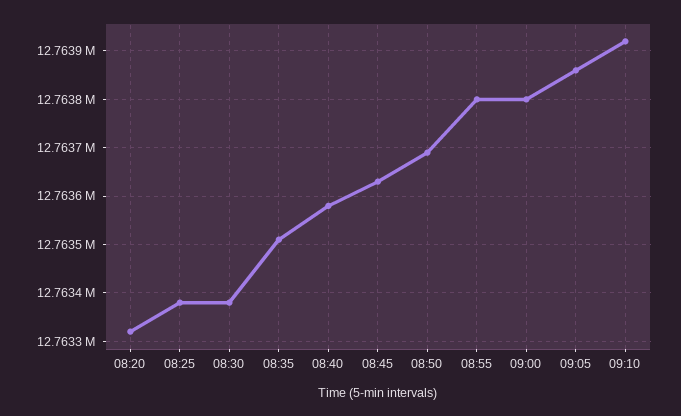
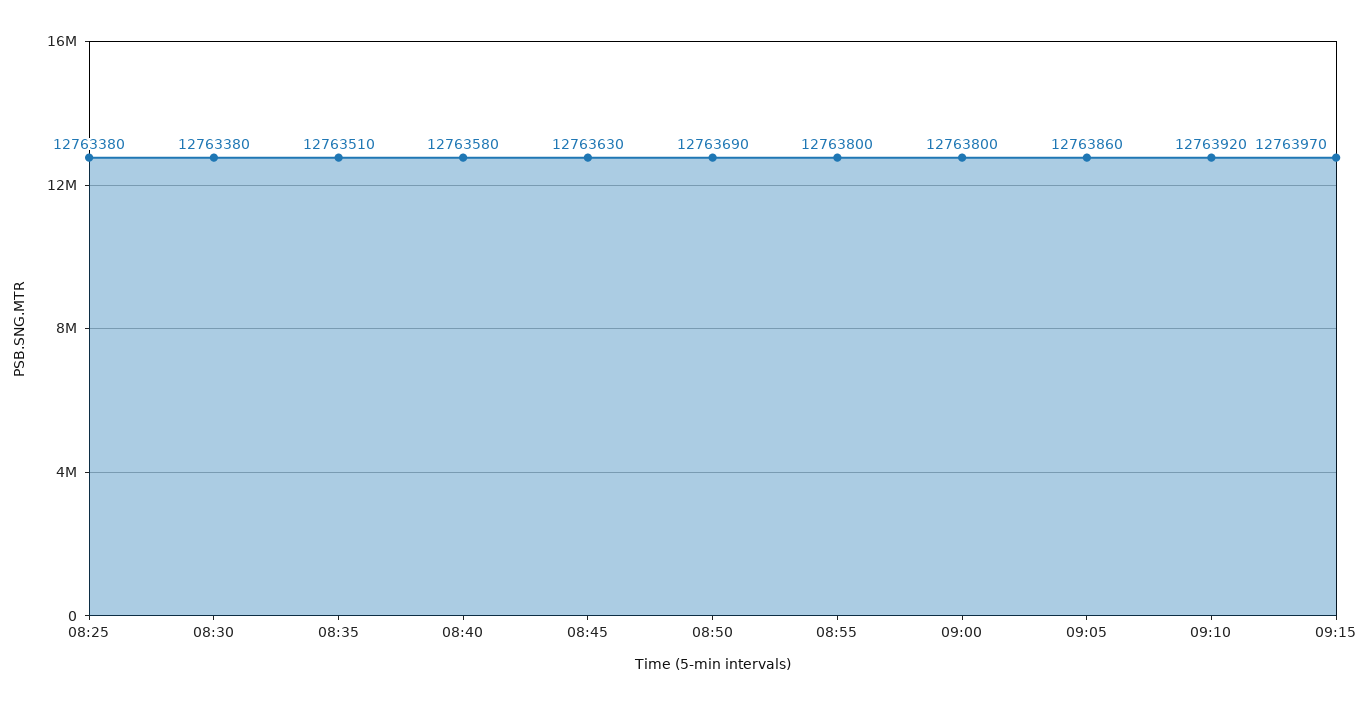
08:20: 12763320 -> none
09:15: none -> 12763970

